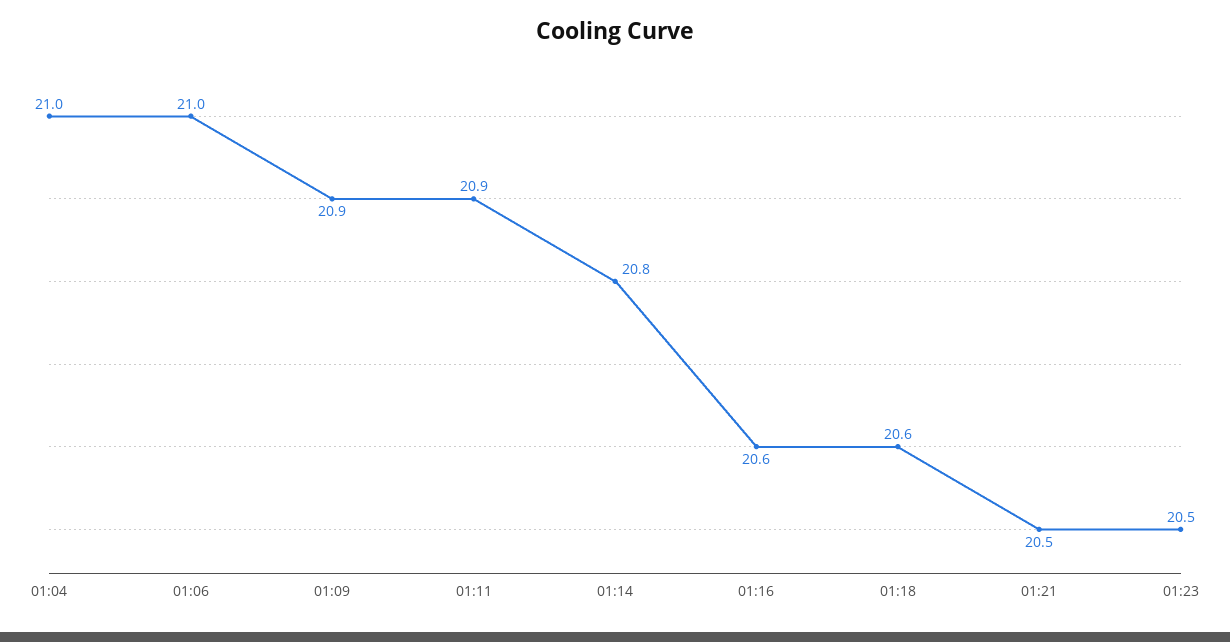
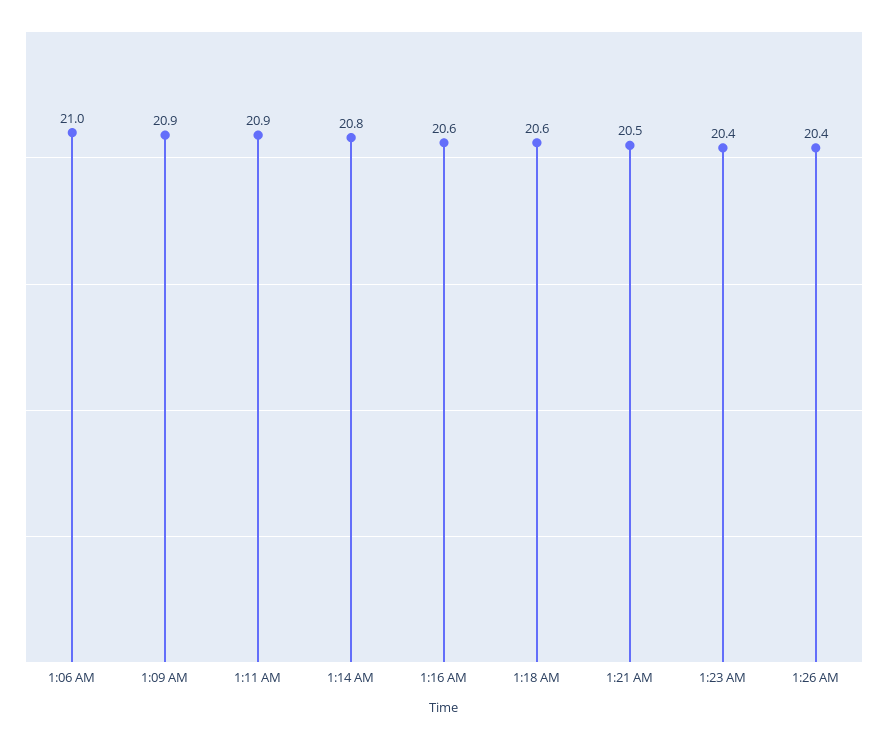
01:04: 21 -> none
01:23: 20.5 -> 20.4
1:26 AM: none -> 20.4

